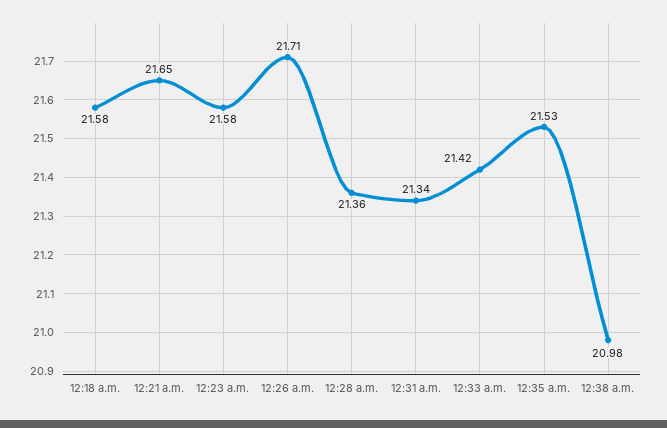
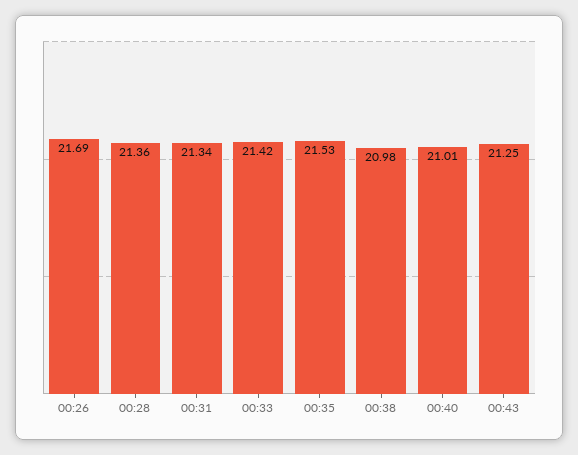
12:18 a.m.: 21.58 -> none
12:21 a.m.: 21.65 -> none
12:23 a.m.: 21.58 -> none
12:26 a.m.: 21.71 -> 21.69
00:40: none -> 21.01
00:43: none -> 21.25

